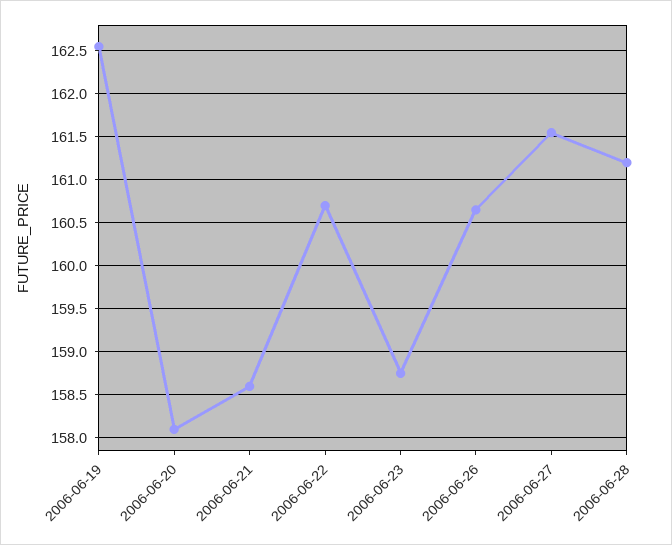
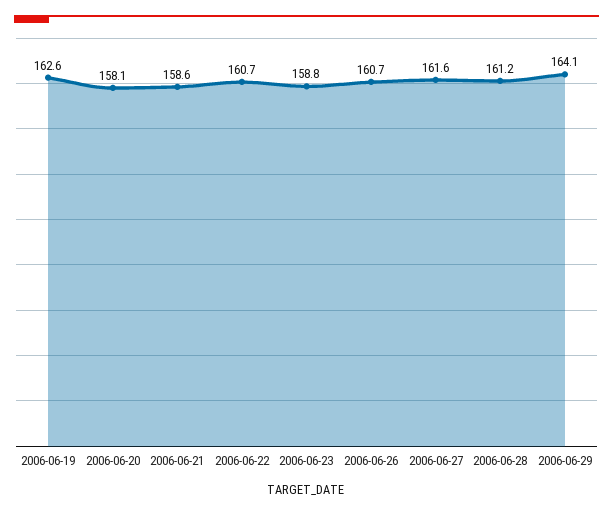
2006-06-29: none -> 164.1

